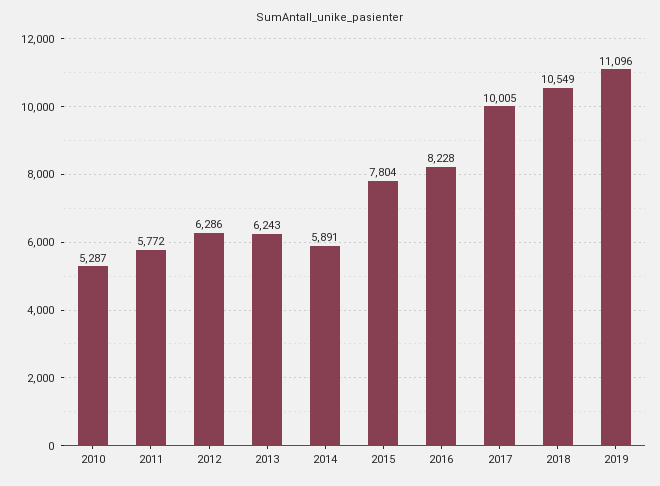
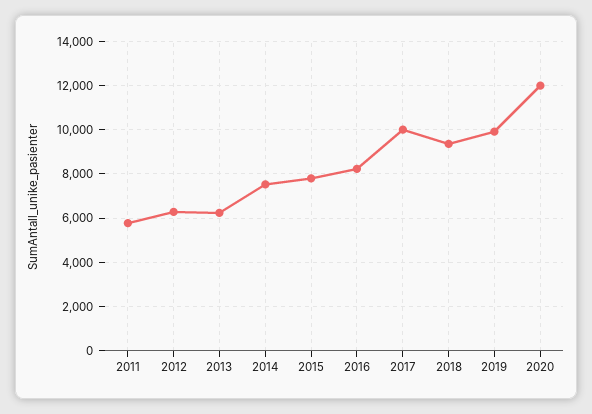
2010: 5287 -> none
2014: 5891 -> 7500
2018: 10549 -> 9500
2019: 11096 -> 10000
2020: none -> 12000

